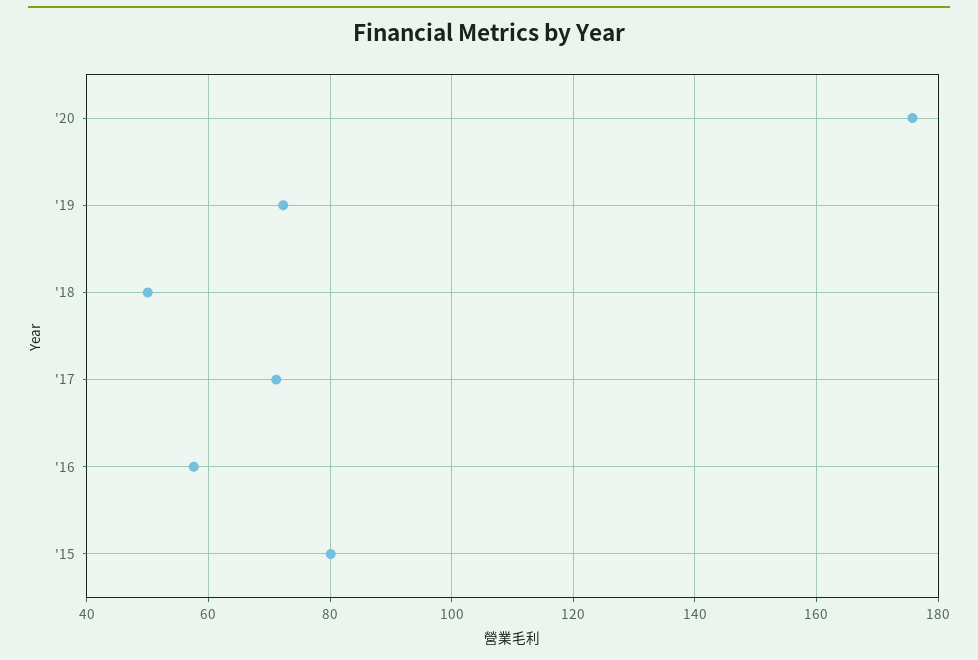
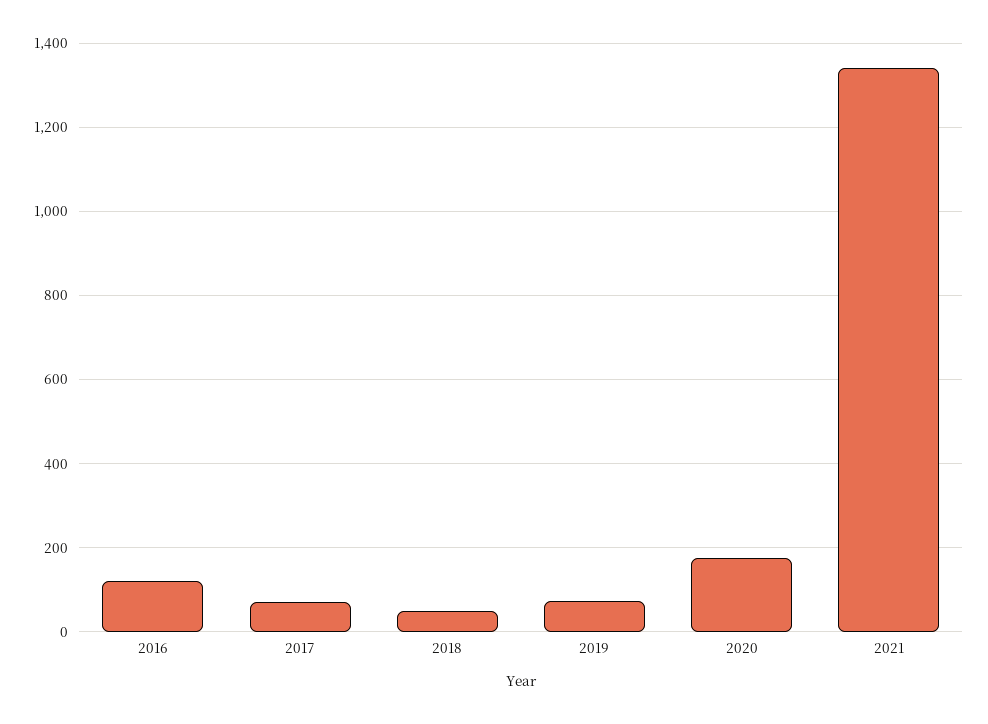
'16: 58 -> 120
'15: 80 -> none
2021: none -> 1340

